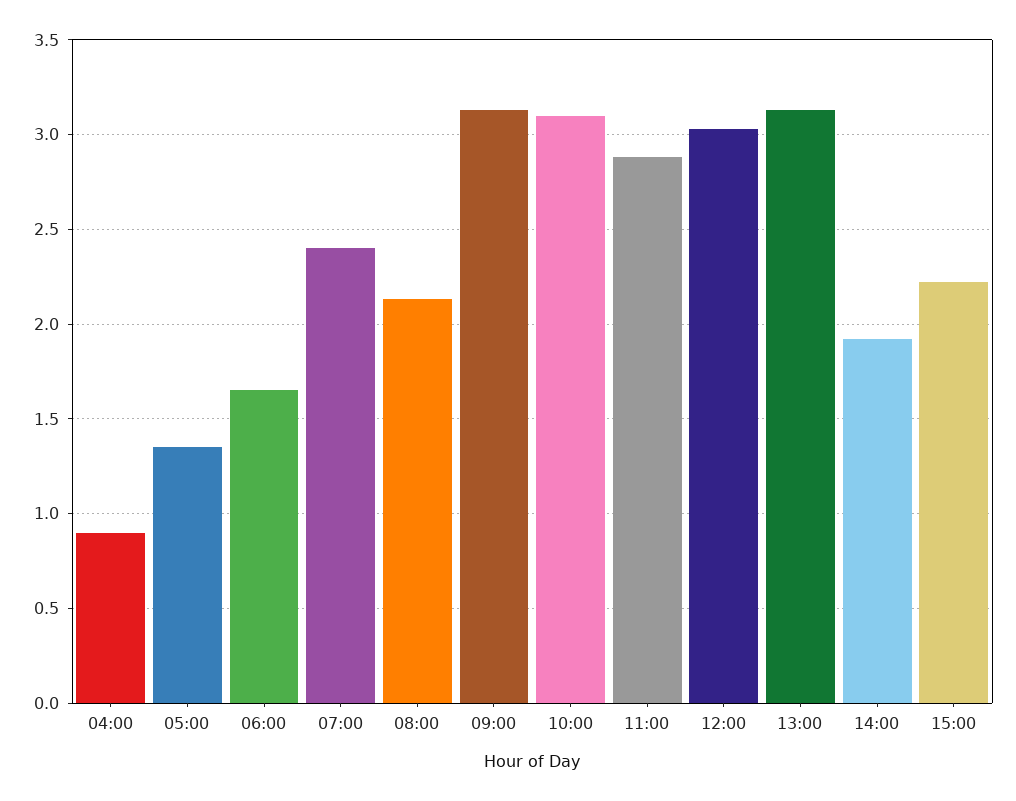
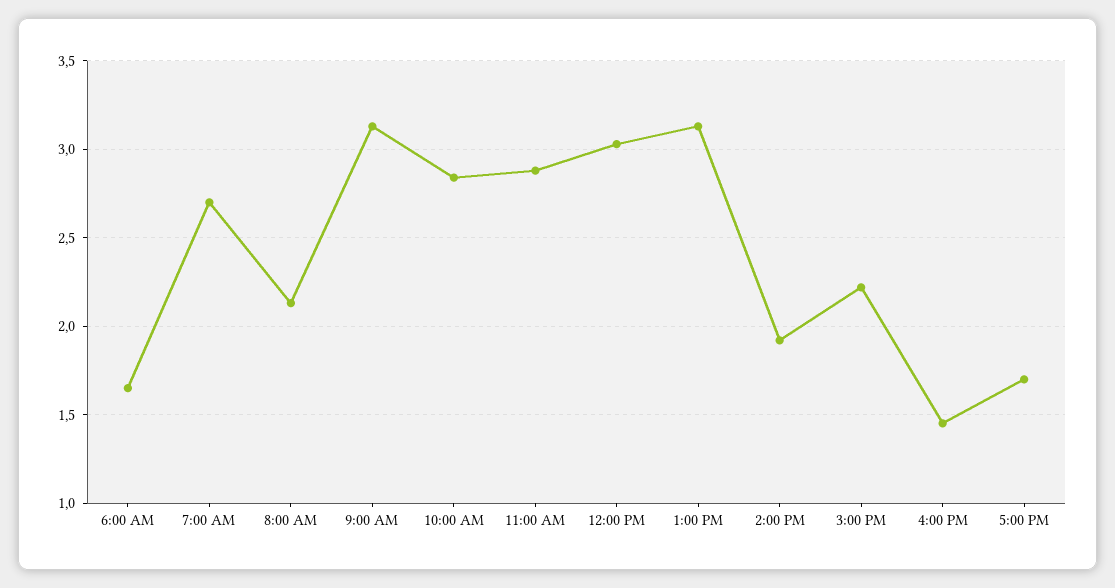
04:00: 0.9 -> none
05:00: 1.35 -> none
07:00: 2.4 -> 2.7
10:00: 3.1 -> 2.85
4:00 PM: none -> 1.45
5:00 PM: none -> 1.7

